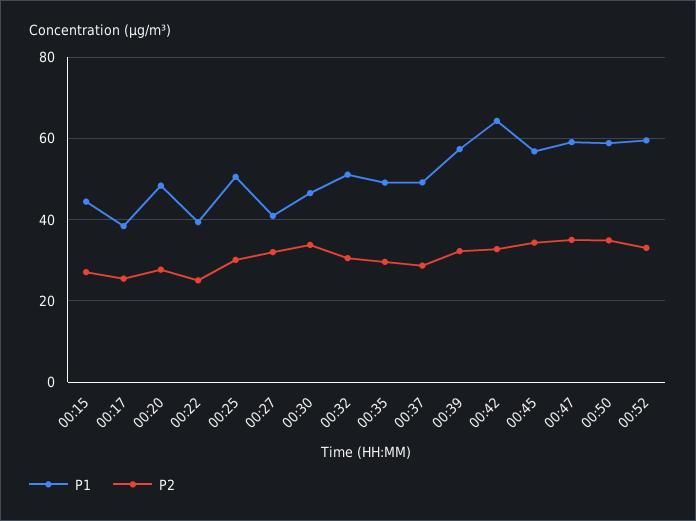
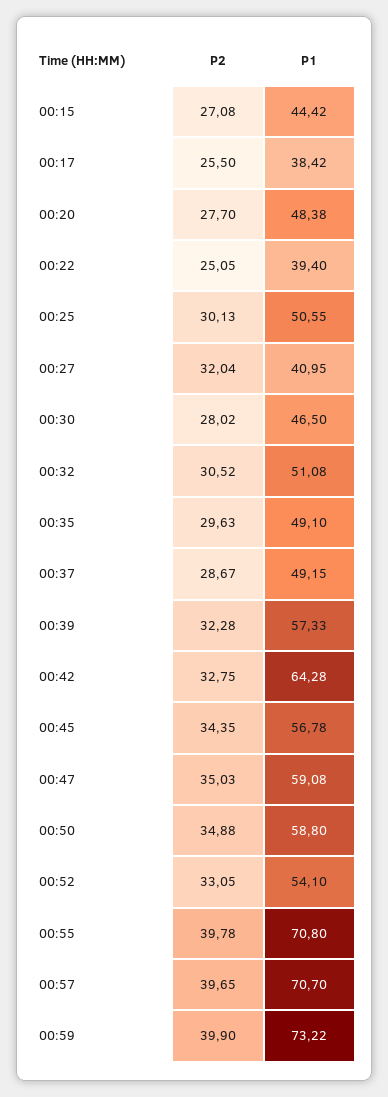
P2, 00:30: 34 -> 28.02
P1, 00:52: 60 -> 54.1
P2, 00:55: none -> 39.78
P1, 00:55: none -> 70.8
P2, 00:57: none -> 39.65
P1, 00:57: none -> 70.7
P2, 00:59: none -> 39.9
P1, 00:59: none -> 73.22

